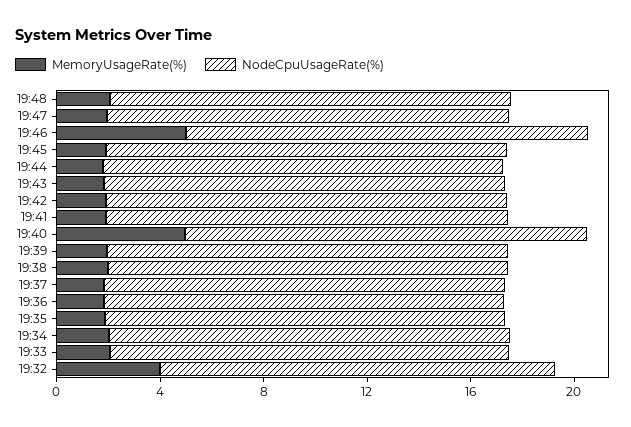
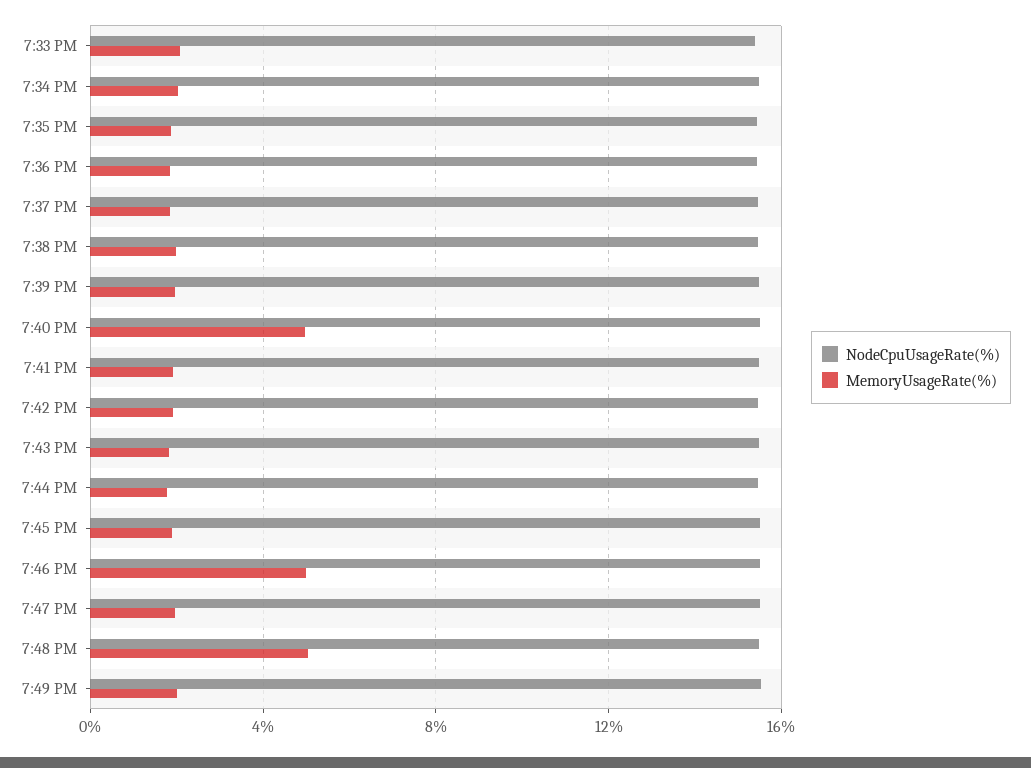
MemoryUsageRate(%), 19:48: 2 -> 5
MemoryUsageRate(%), 19:32: 4 -> none
NodeCpuUsageRate(%), 19:32: 15 -> none
NodeCpuUsageRate(%), 7:49 PM: none -> 15.5
MemoryUsageRate(%), 7:49 PM: none -> 2

